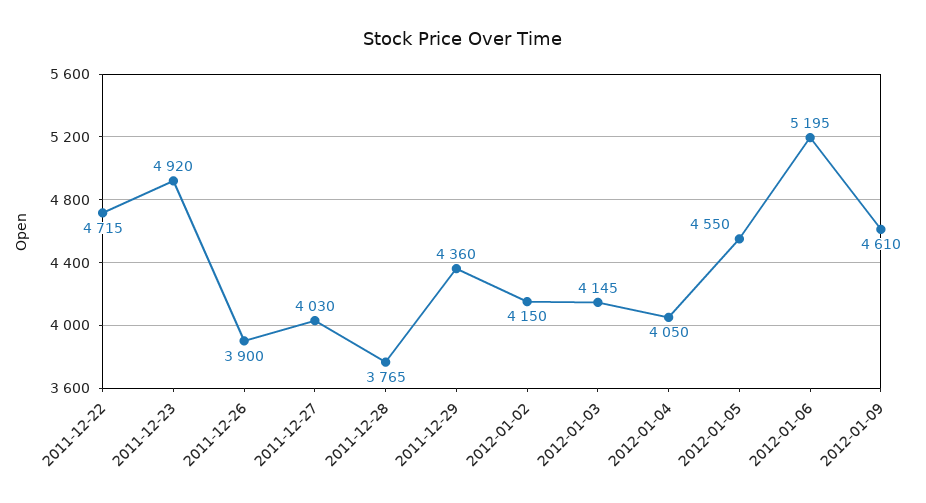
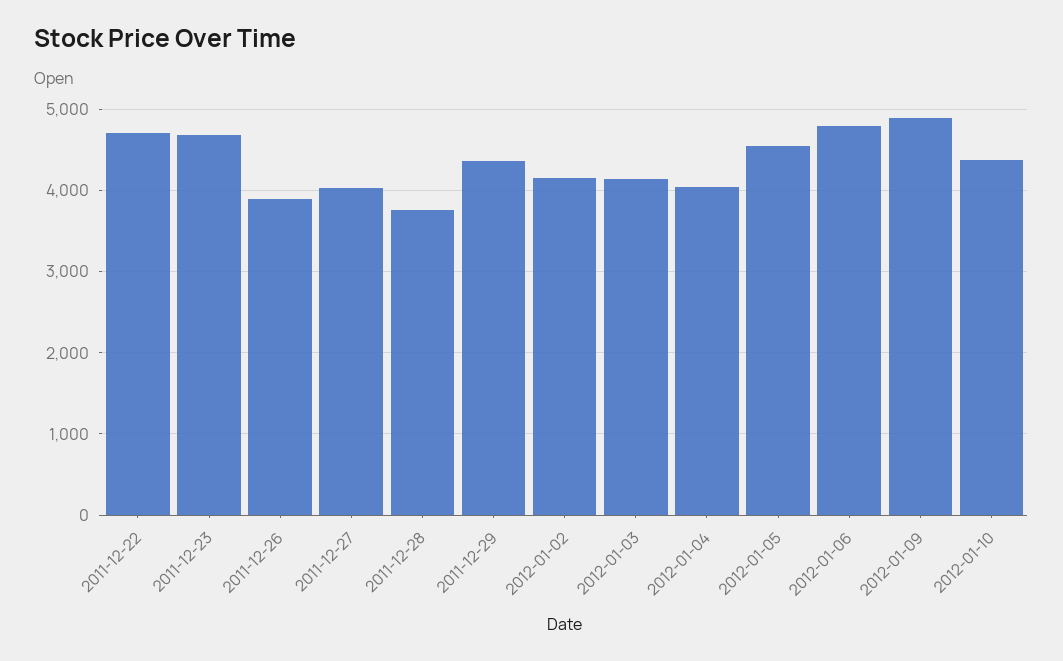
2011-12-23: 4920 -> 4700
2012-01-06: 5195 -> 4800
2012-01-09: 4610 -> 4900
2012-01-10: none -> 4400

